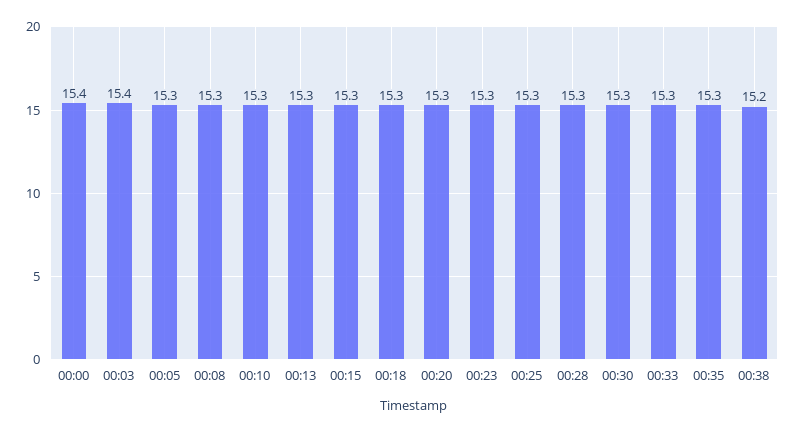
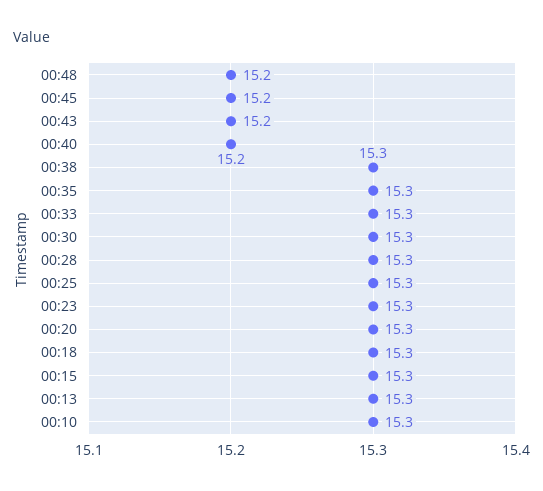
00:00: 15.4 -> none
00:03: 15.4 -> none
00:05: 15.3 -> none
00:08: 15.3 -> none
00:38: 15.2 -> 15.3
00:48: none -> 15.2
00:45: none -> 15.2
00:43: none -> 15.2
00:40: none -> 15.2

